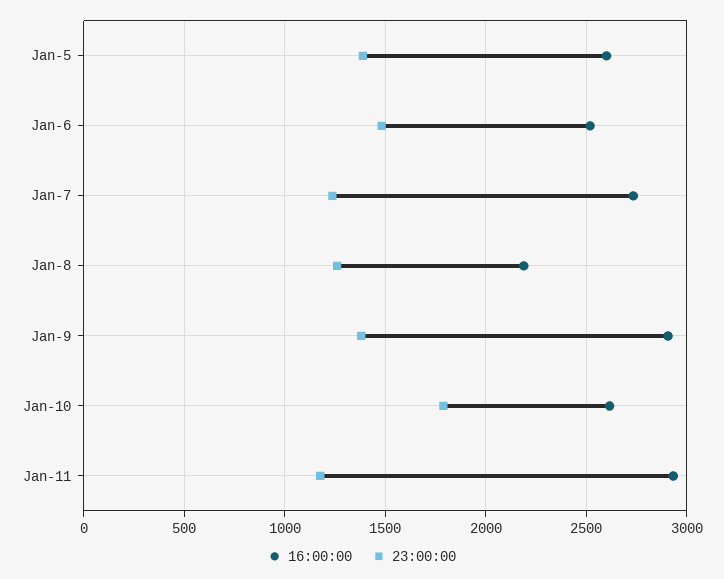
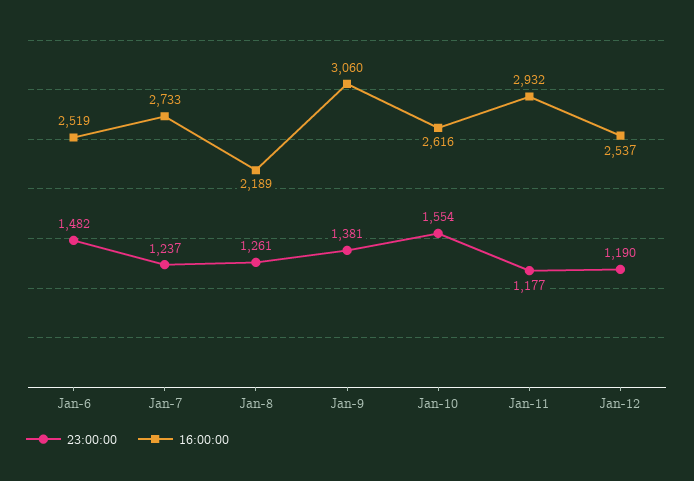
16:00:00, Jan-5: 2600 -> none
23:00:00, Jan-5: 1400 -> none
16:00:00, Jan-9: 2900 -> 3060
23:00:00, Jan-10: 1800 -> 1554
23:00:00, Jan-12: none -> 1190
16:00:00, Jan-12: none -> 2537

